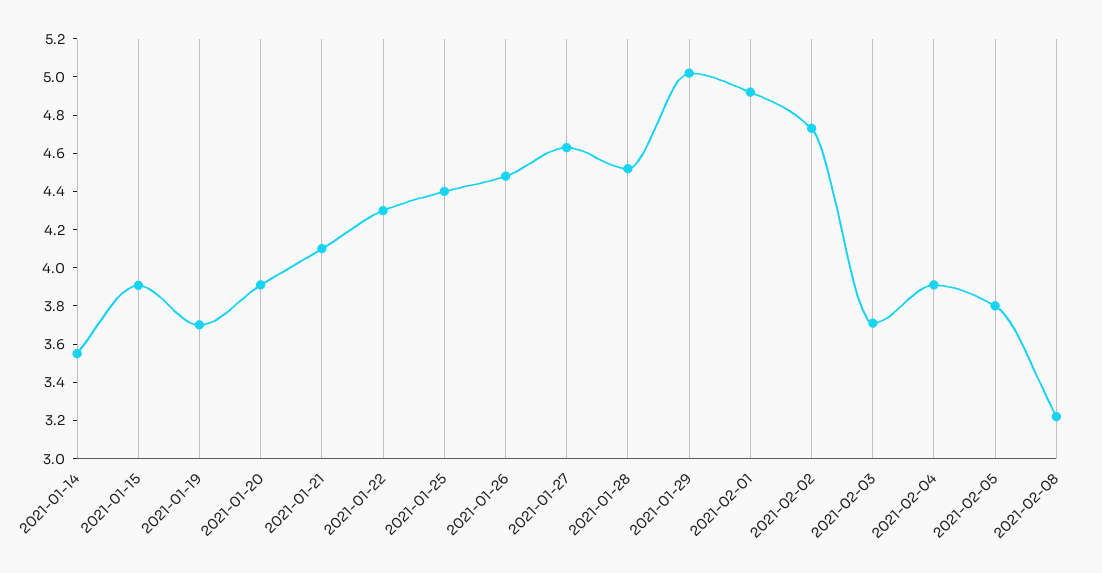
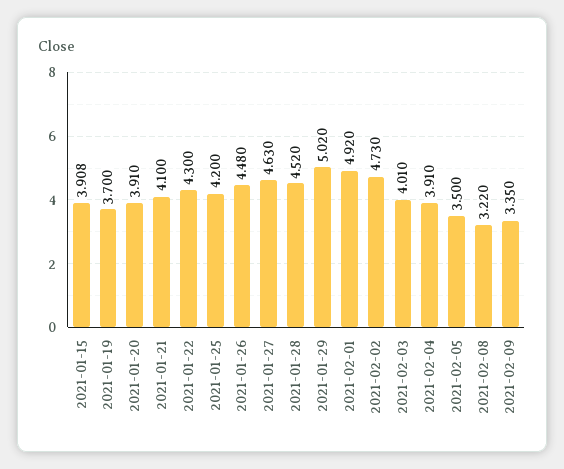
2021-01-14: 3.55 -> none
2021-01-25: 4.4 -> 4.2
2021-02-03: 3.7 -> 4.01
2021-02-05: 3.8 -> 3.5
2021-02-09: none -> 3.35

